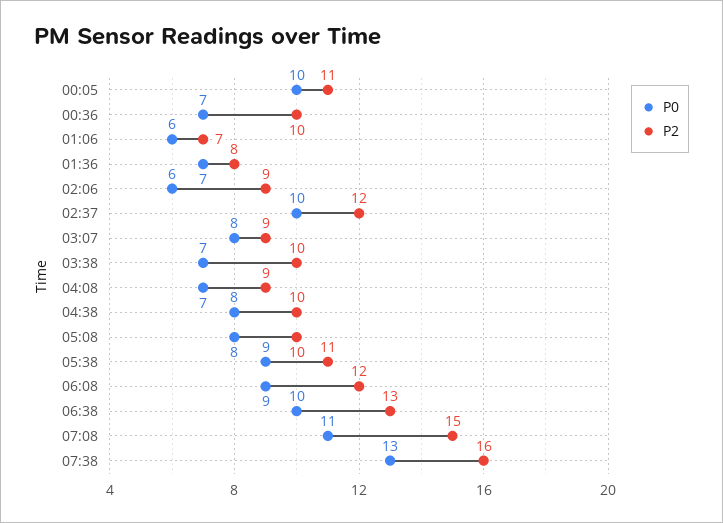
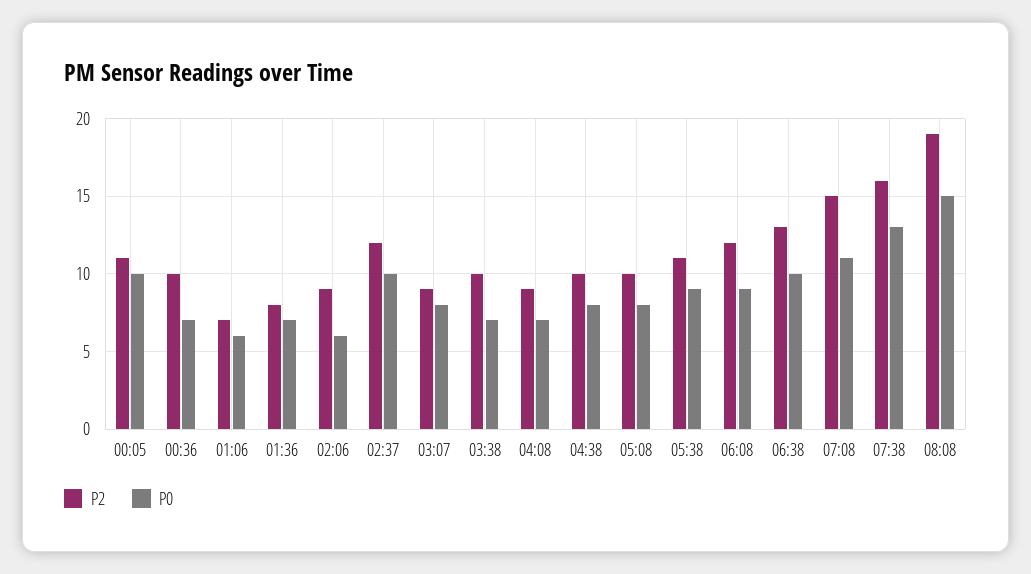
P2, 08:08: none -> 19
P0, 08:08: none -> 15

